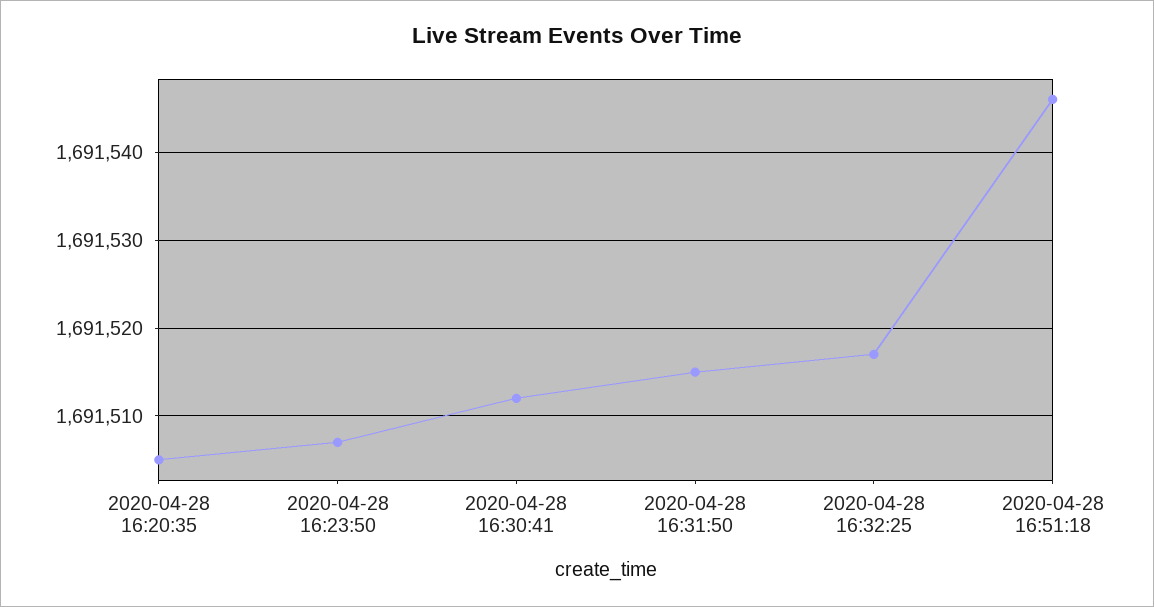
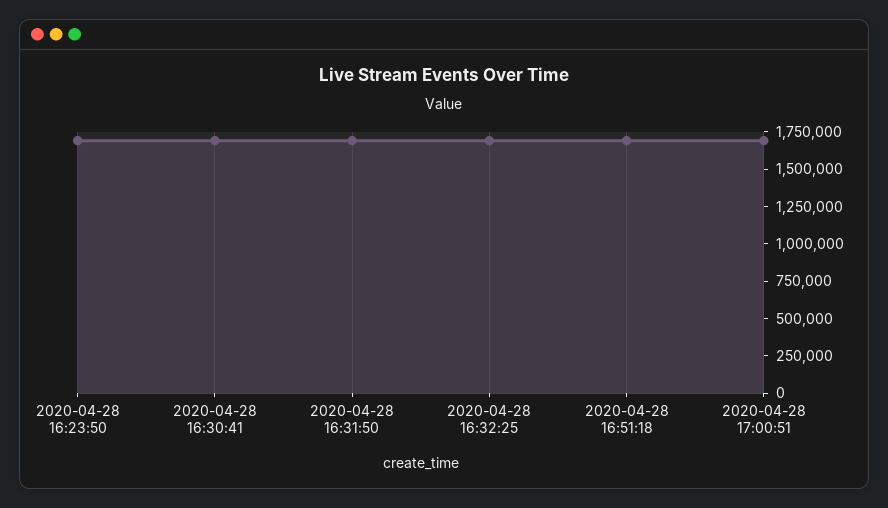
2020-04-28 16:20:35: 1691505 -> none
2020-04-28 17:00:51: none -> 1750000

